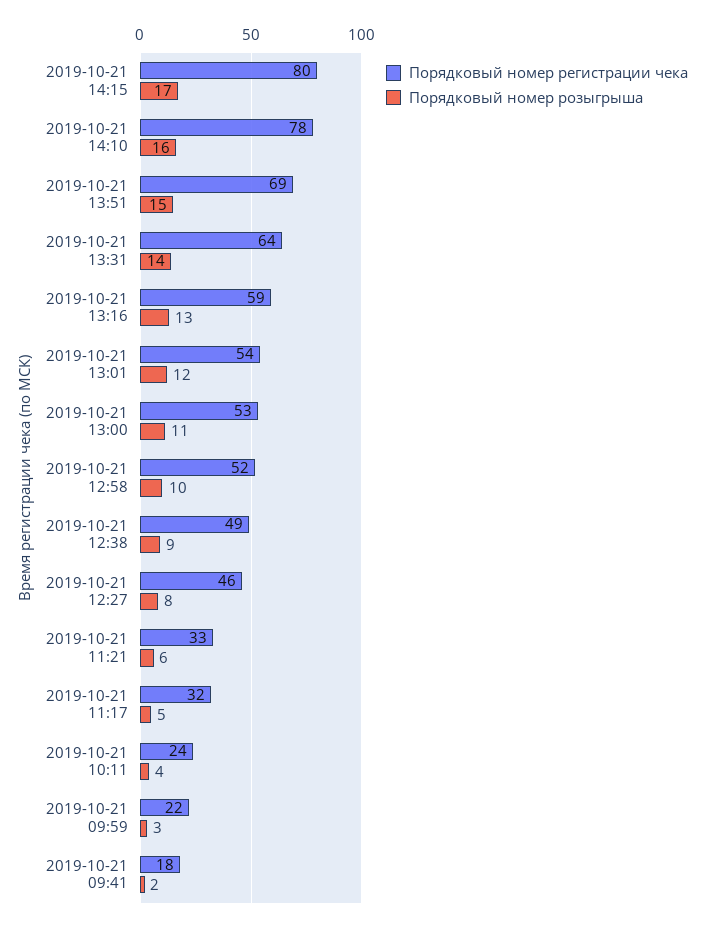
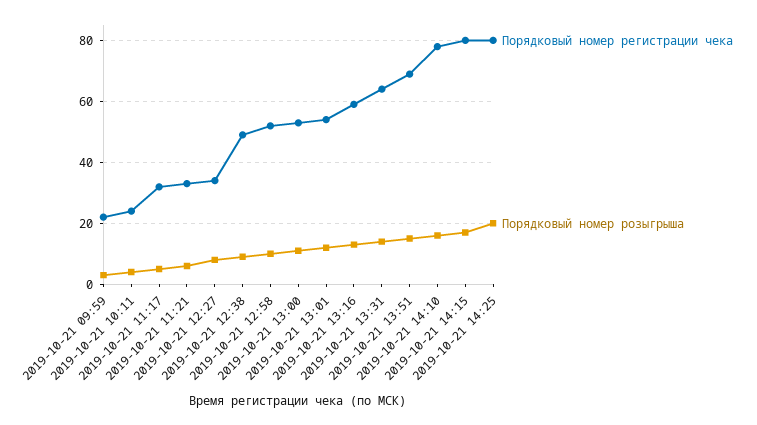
Порядковый номер регистрации чека, 2019-10-21 12:27: 46 -> 35
Порядковый номер регистрации чека, 2019-10-21 09:41: 18 -> none
Порядковый номер розыгрыша, 2019-10-21 09:41: 2 -> none
Порядковый номер регистрации чека, 2019-10-21 14:25: none -> 80
Порядковый номер розыгрыша, 2019-10-21 14:25: none -> 20

